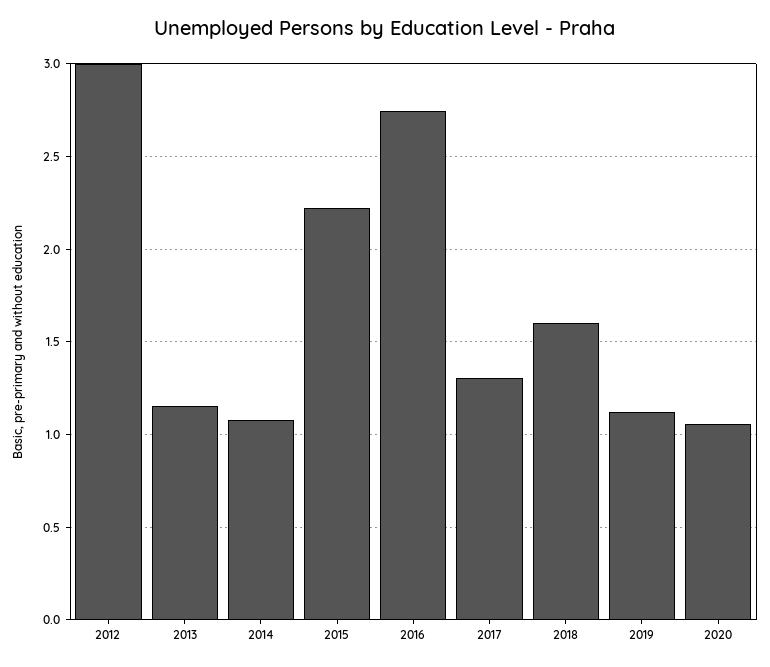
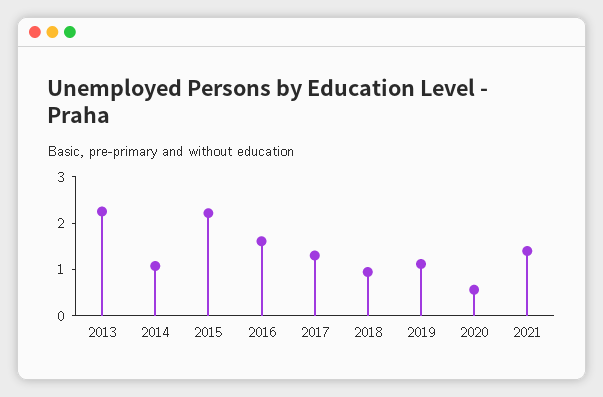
2012: 3 -> none
2013: 1.15 -> 2.2
2016: 2.75 -> 1.6
2018: 1.6 -> 1
2020: 1.05 -> 0.6
2021: none -> 1.4

